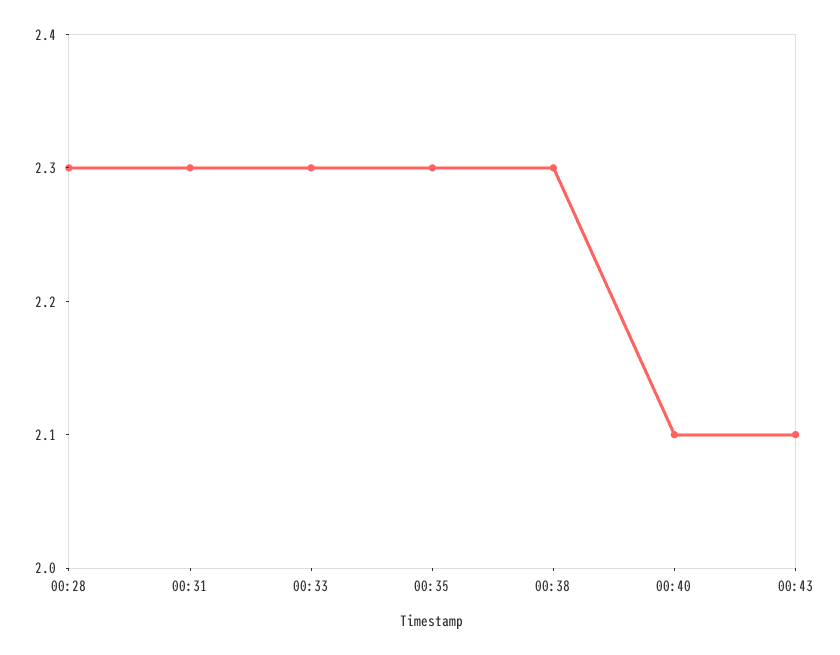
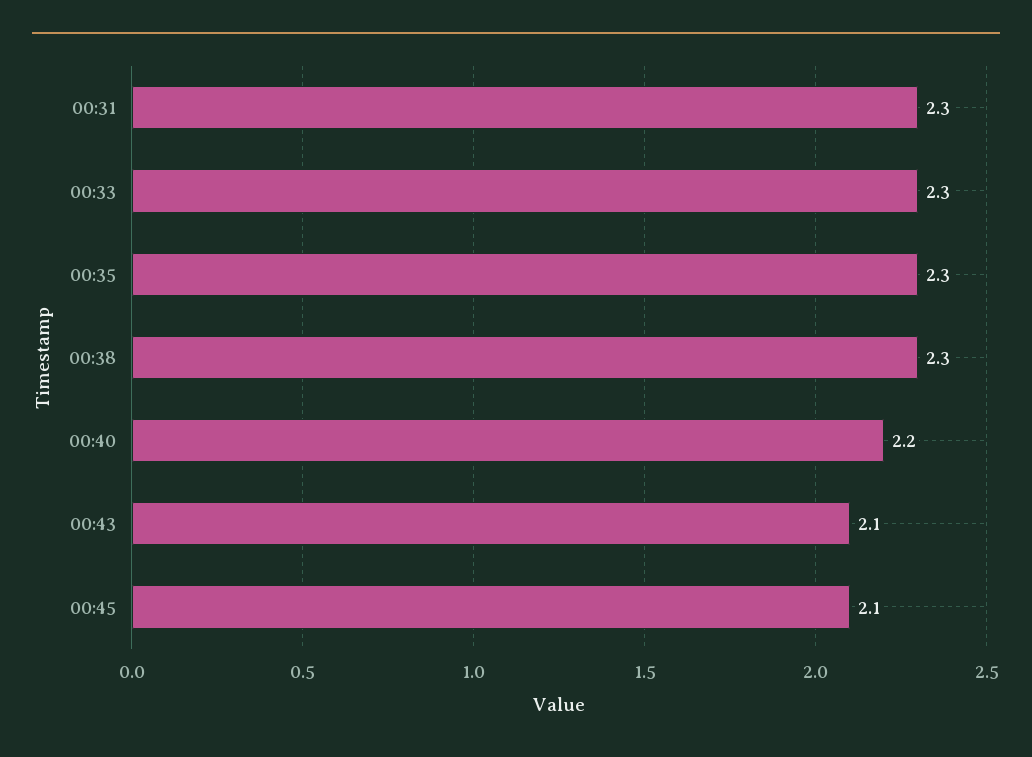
00:28: 2.3 -> none
00:40: 2.1 -> 2.2
00:45: none -> 2.1

